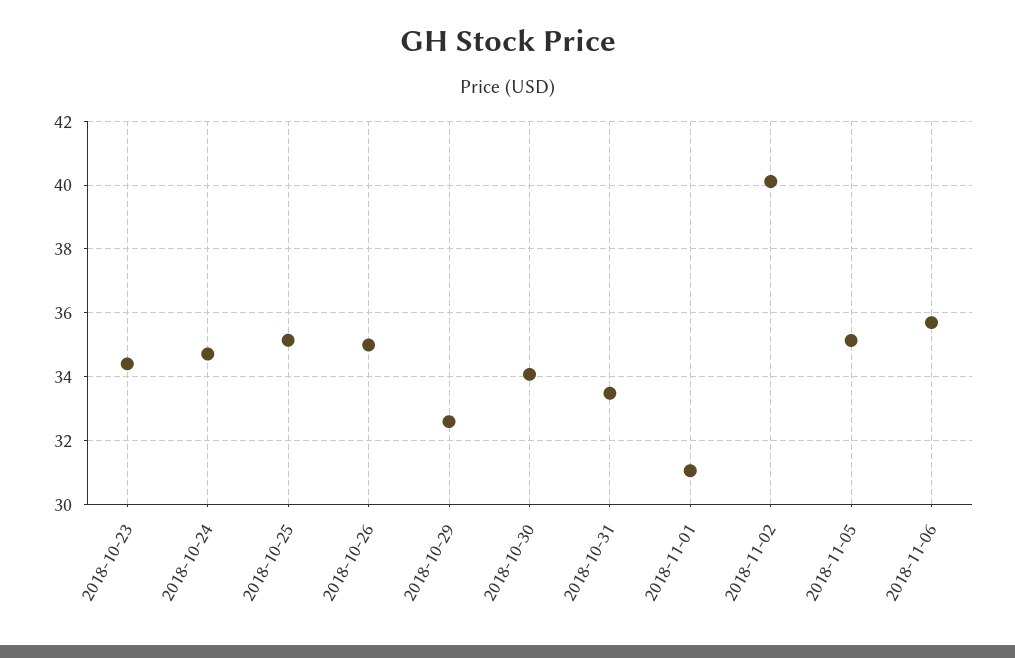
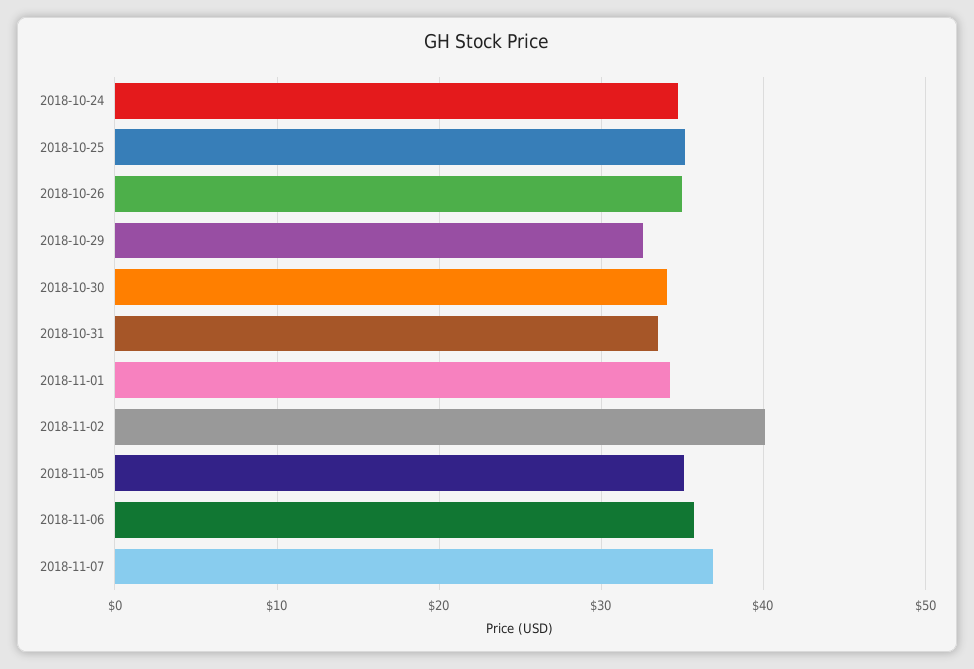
2018-10-23: 34.4 -> none
2018-11-01: 31 -> 34
2018-11-07: none -> 37

